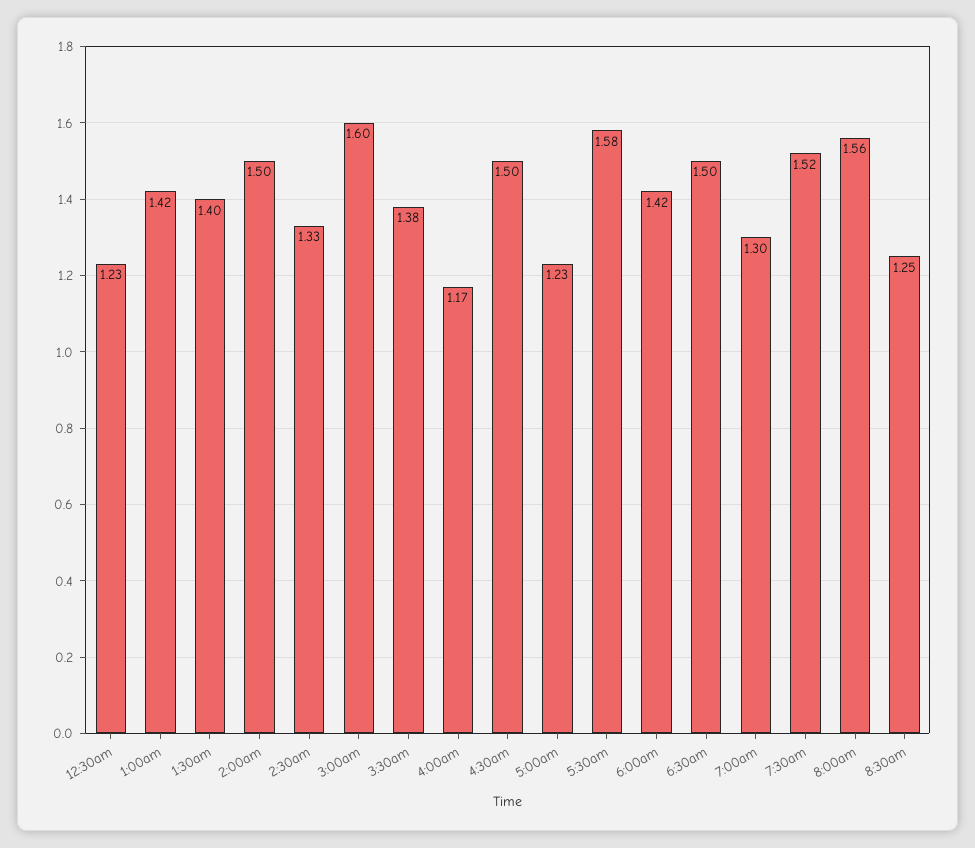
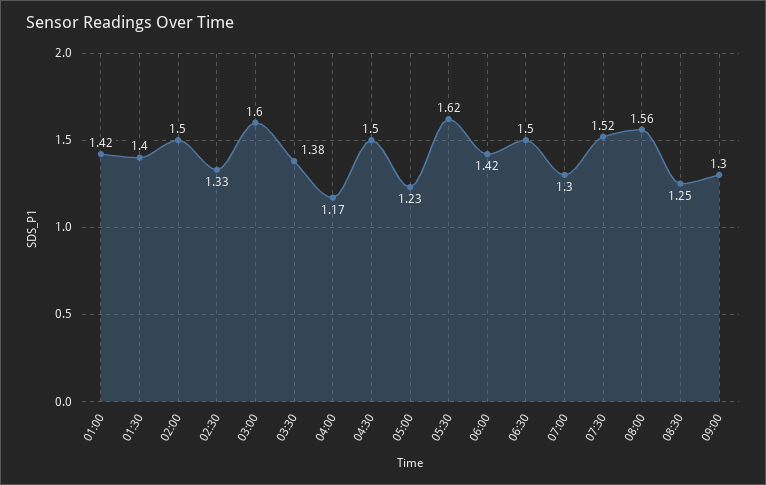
12:30am: 1.23 -> none
5:30am: 1.58 -> 1.62
09:00: none -> 1.3

